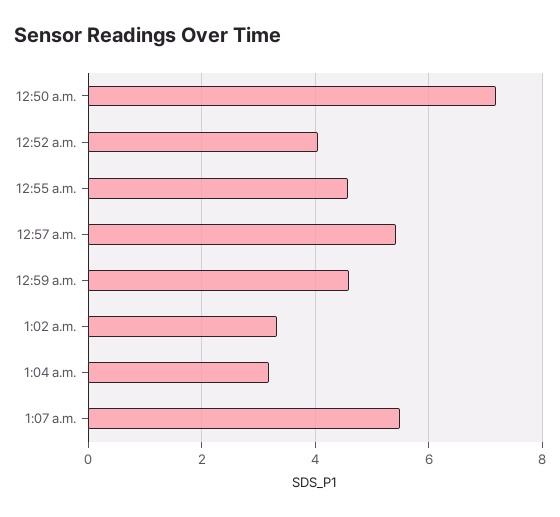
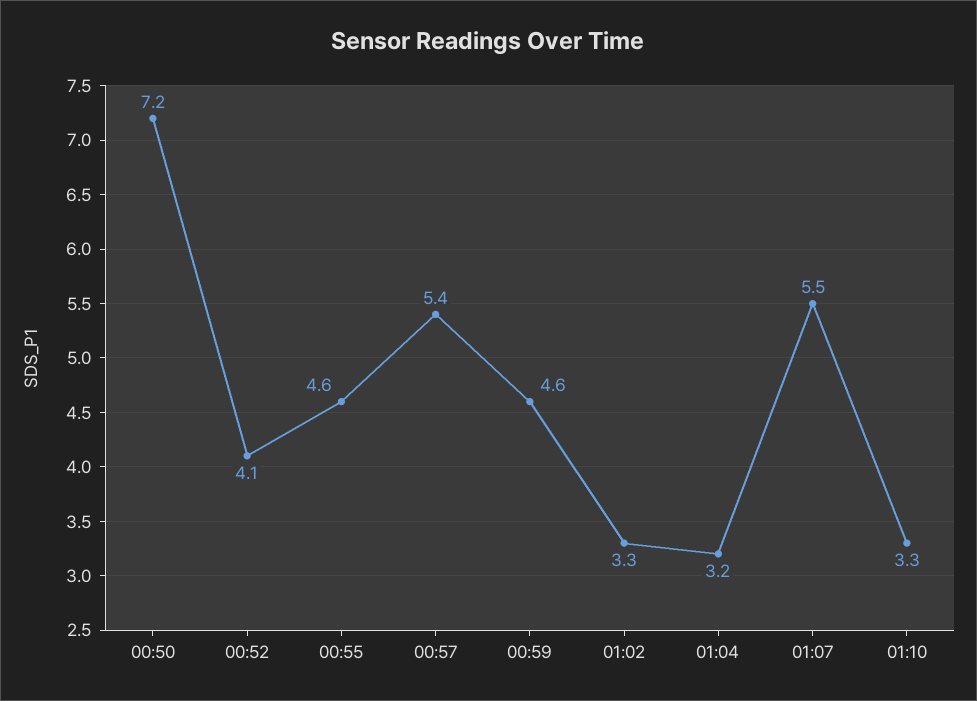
01:10: none -> 3.3

